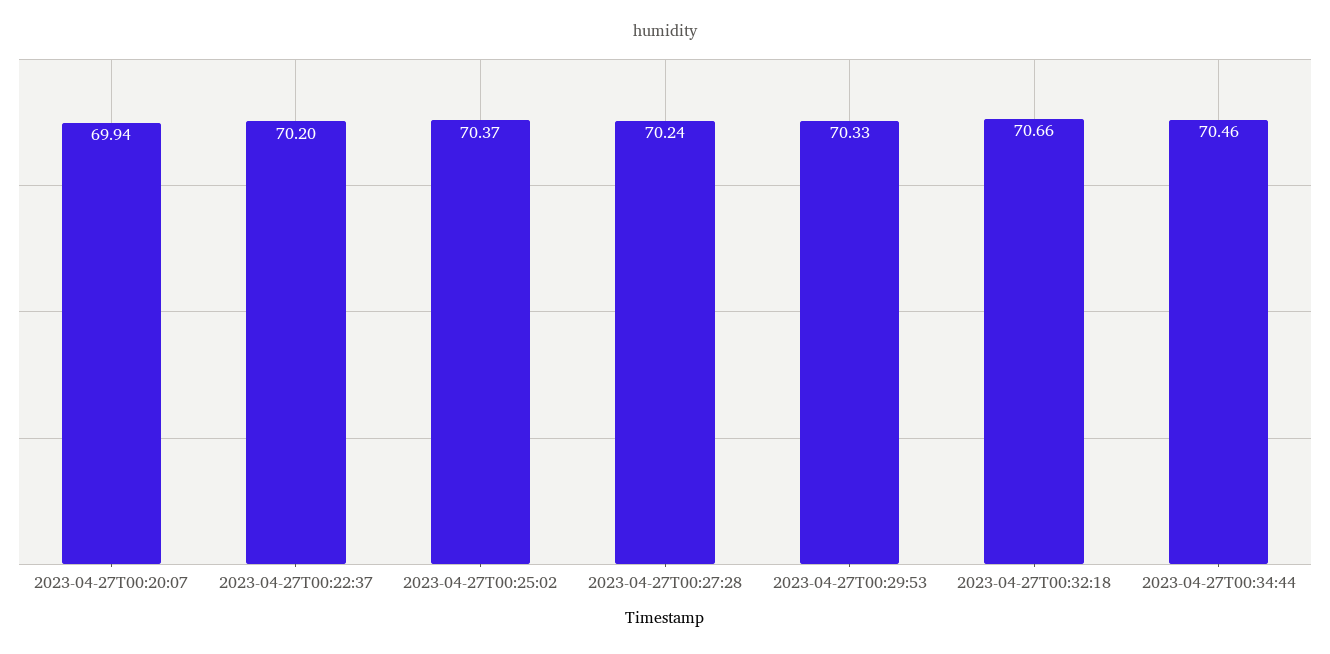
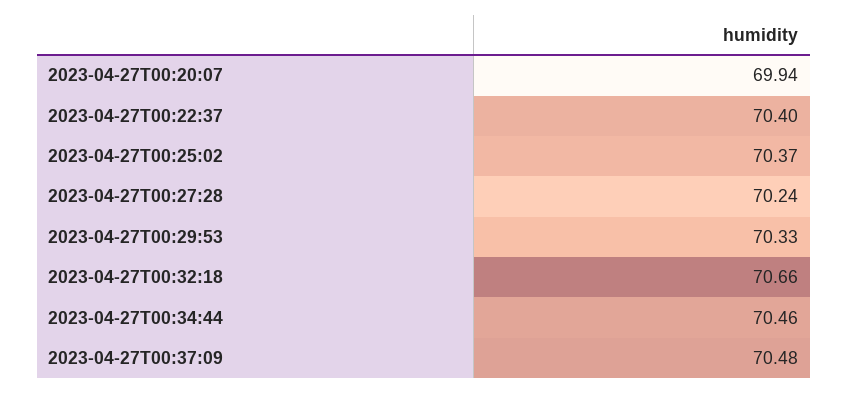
2023-04-27T00:22:37: 70.2 -> 70.4
2023-04-27T00:37:09: none -> 70.48

